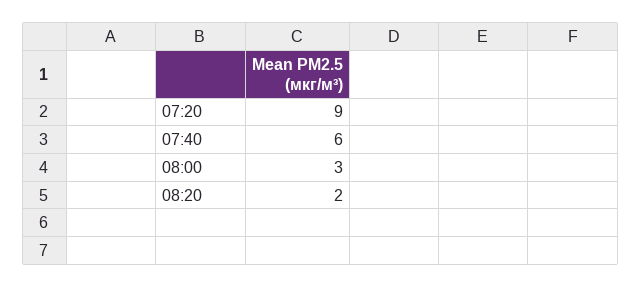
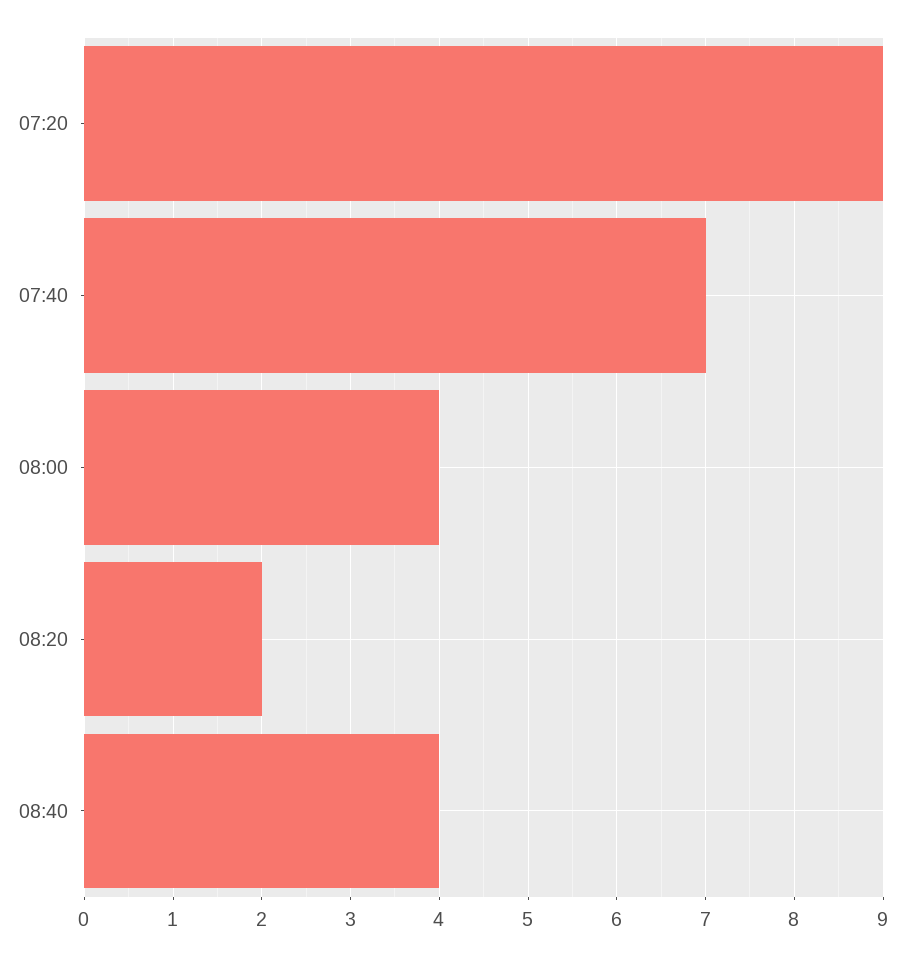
07:40: 6 -> 7
08:00: 3 -> 4
08:40: none -> 4

